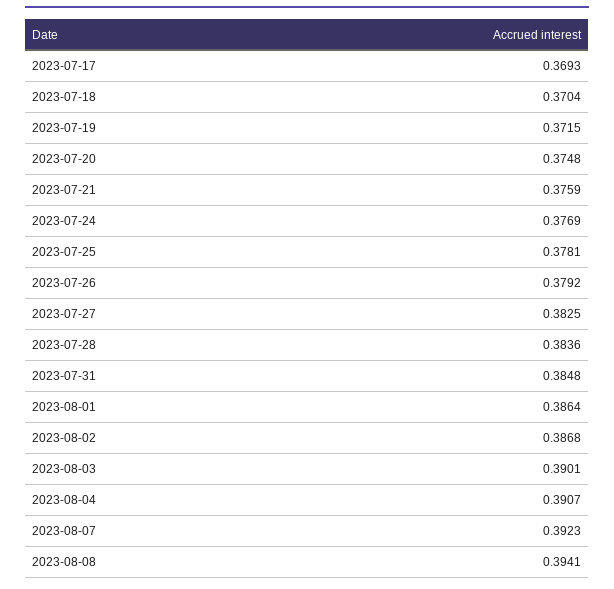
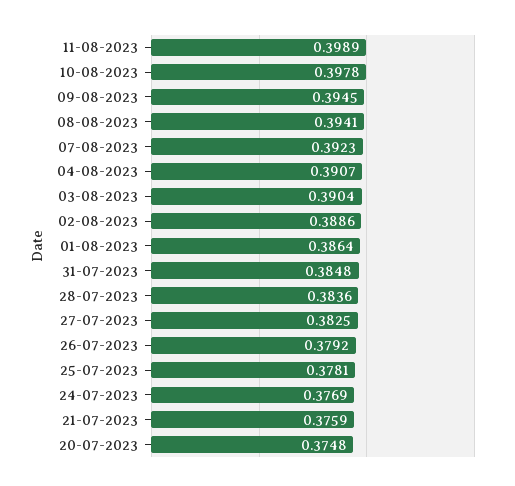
2023-07-17: 0.3693 -> none
2023-07-18: 0.3704 -> none
2023-07-19: 0.3715 -> none
2023-08-02: 0.3868 -> 0.3886
2023-08-03: 0.3901 -> 0.3904
11-08-2023: none -> 0.3989
10-08-2023: none -> 0.3978
09-08-2023: none -> 0.3945

